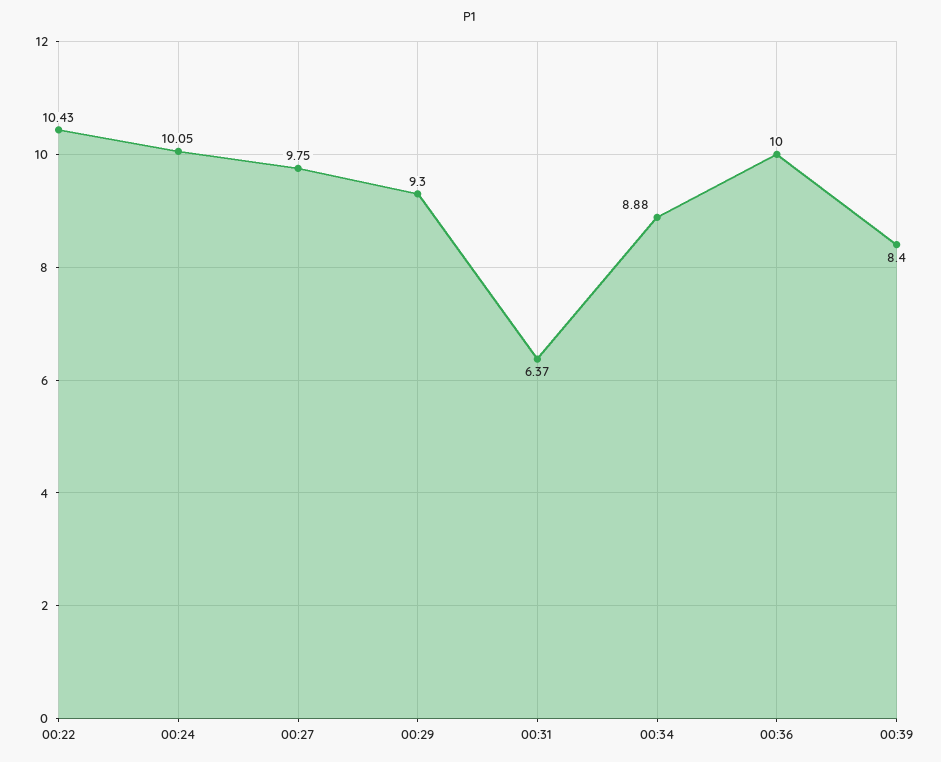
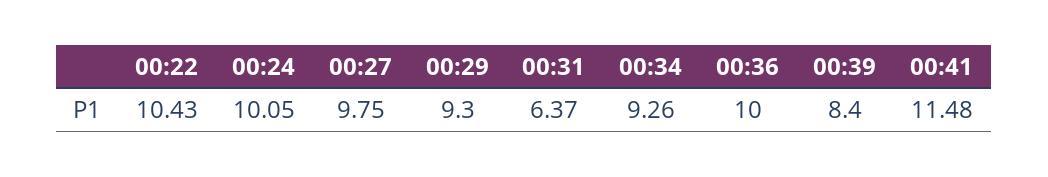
00:34: 8.88 -> 9.26
00:41: none -> 11.48

